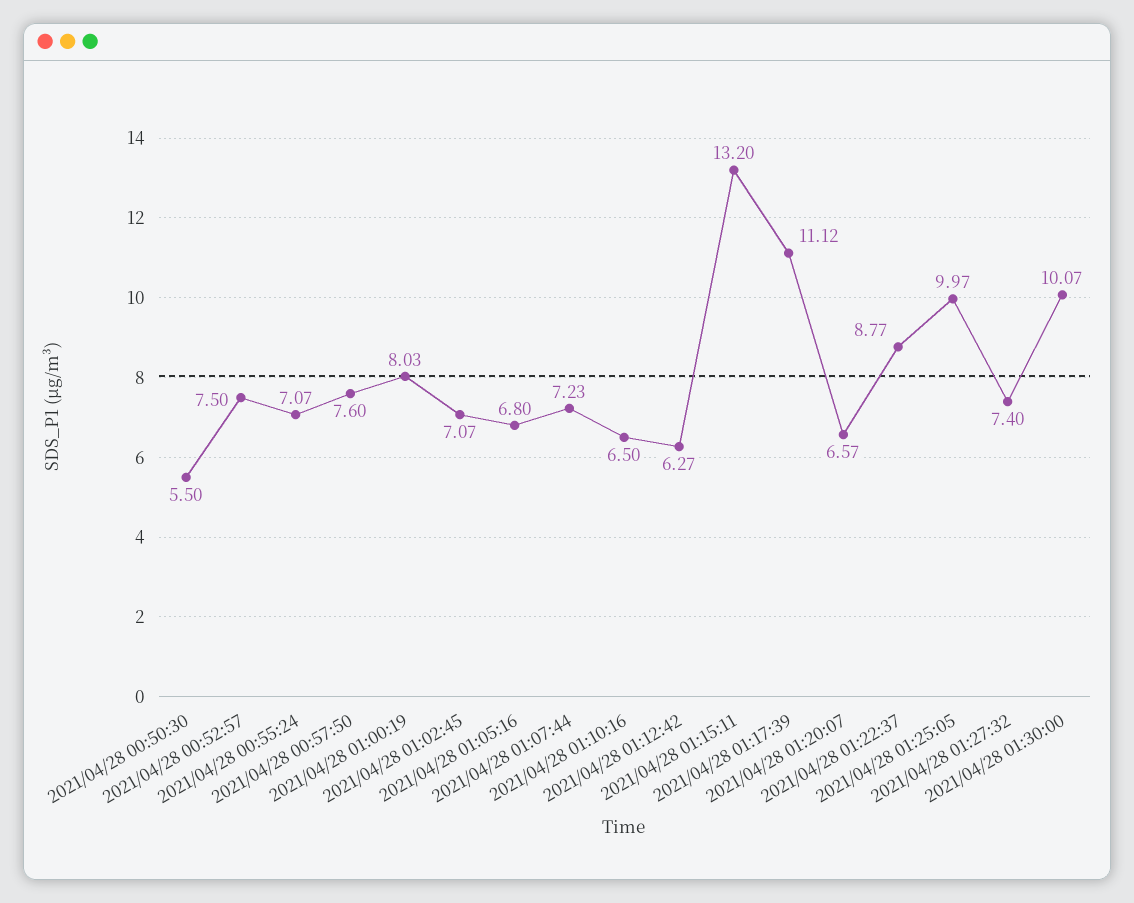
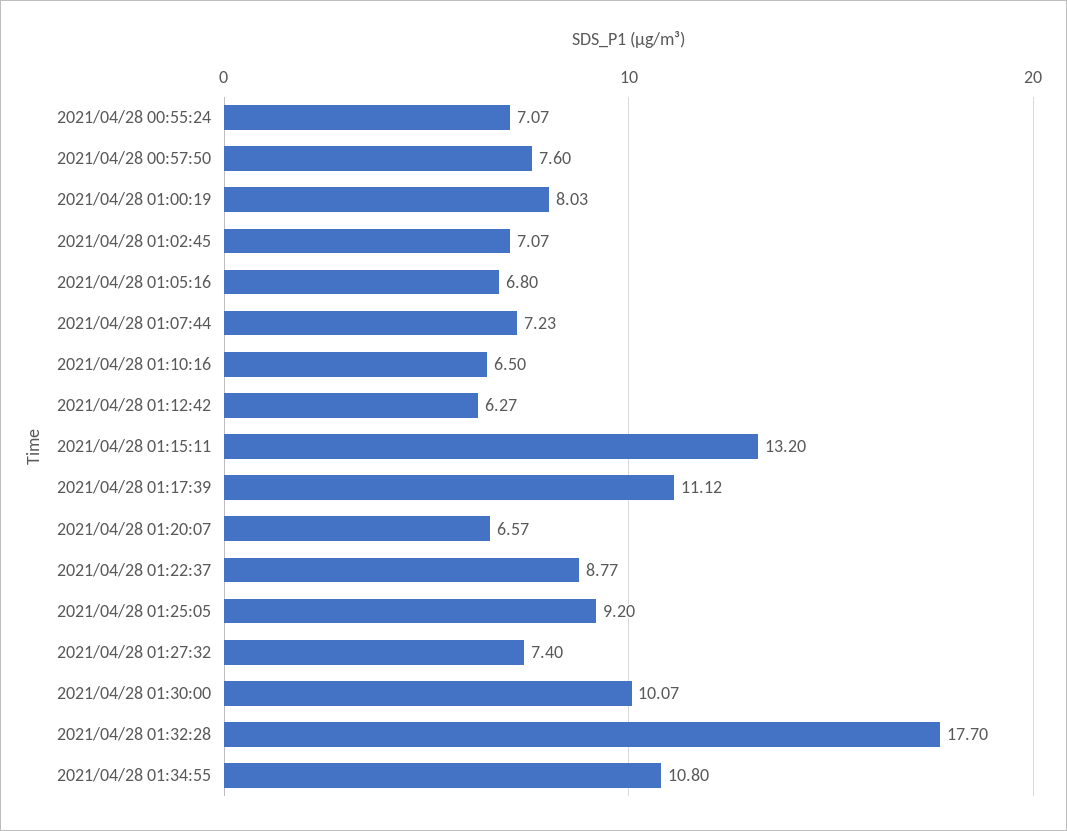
2021/04/28 00:50:30: 5.5 -> none
2021/04/28 00:52:57: 7.5 -> none
2021/04/28 01:25:05: 9.97 -> 9.2
2021/04/28 01:32:28: none -> 17.7
2021/04/28 01:34:55: none -> 10.8

